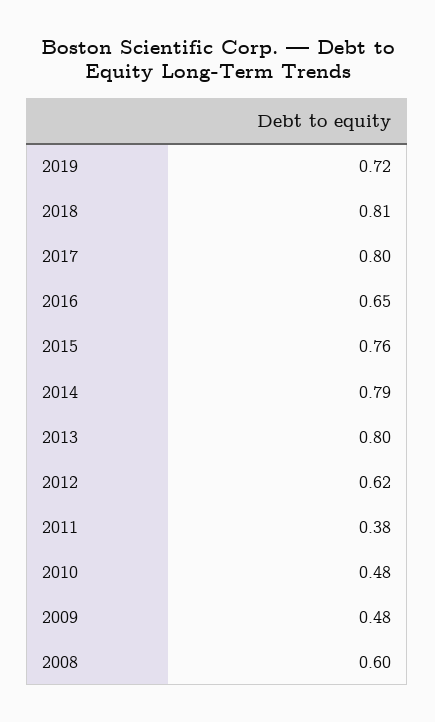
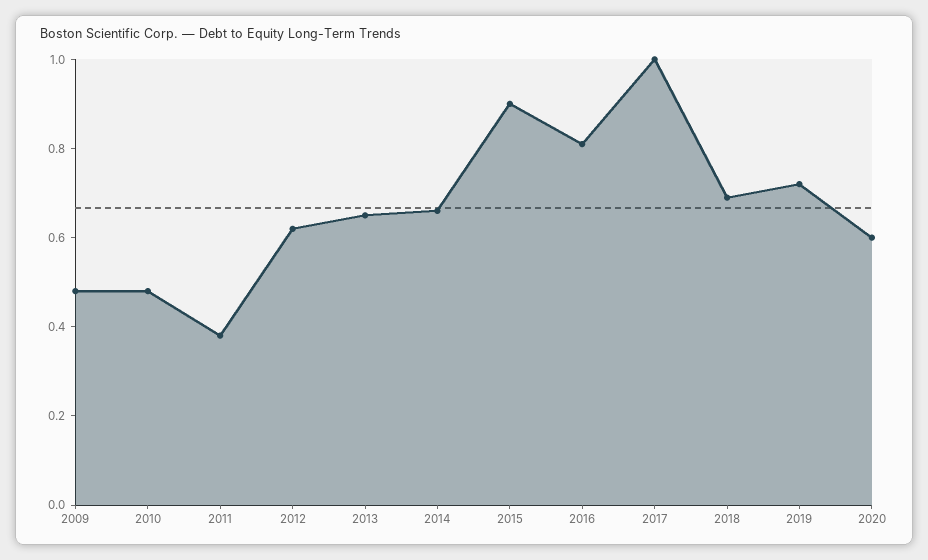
2018: 0.81 -> 0.7
2017: 0.8 -> 1
2016: 0.65 -> 0.8
2015: 0.76 -> 0.9
2014: 0.79 -> 0.65
2013: 0.8 -> 0.65
2008: 0.6 -> none
2020: none -> 0.6

